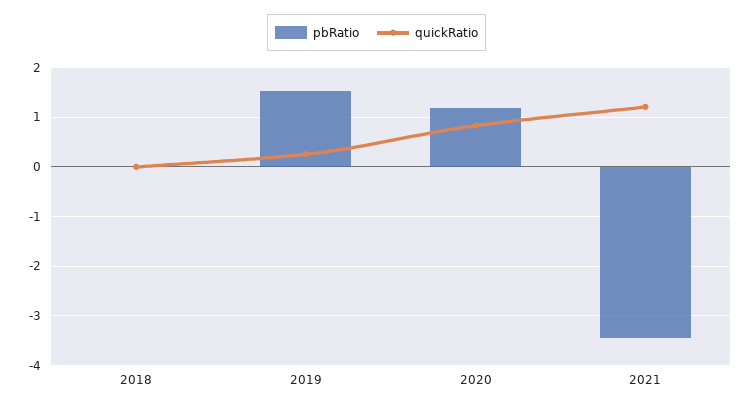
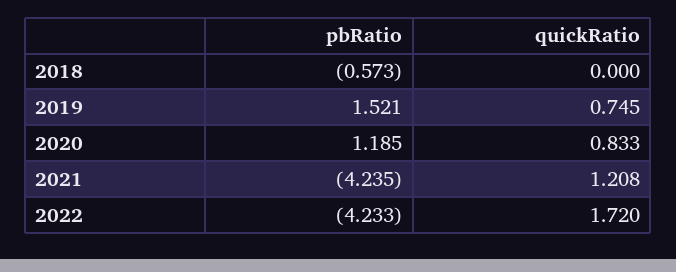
pbRatio, 2018: 0 -> -0.573
quickRatio, 2019: 0.2 -> 0.745
pbRatio, 2021: -3.4 -> -4.235
pbRatio, 2022: none -> -4.233
quickRatio, 2022: none -> 1.72

